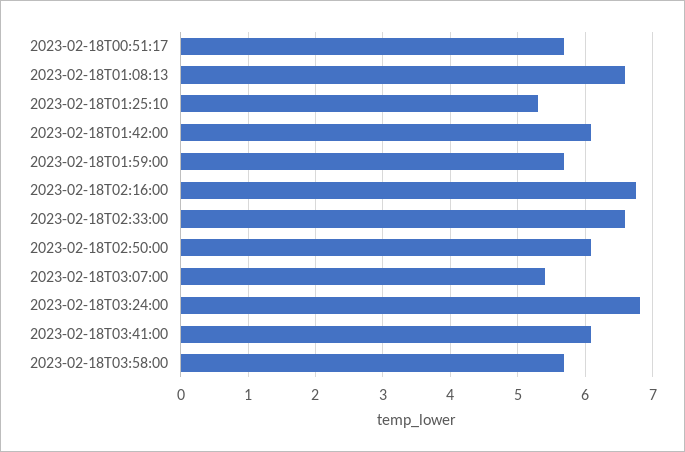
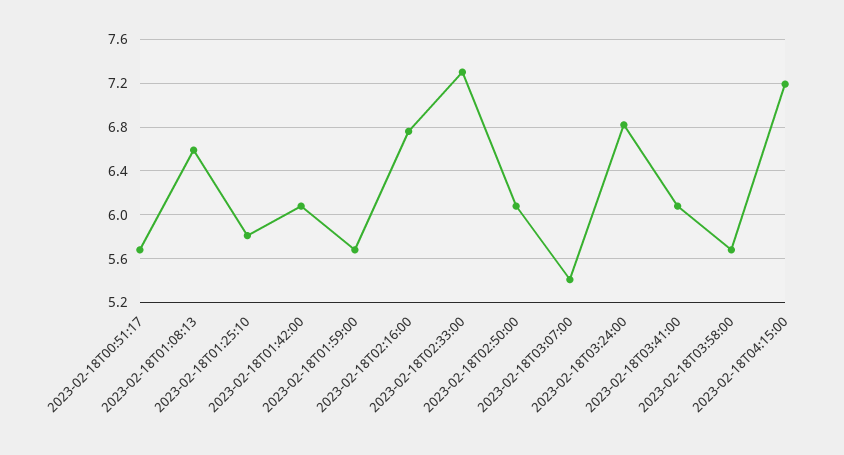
2023-02-18T01:25:10: 5.3 -> 5.8
2023-02-18T02:33:00: 6.6 -> 7.3
2023-02-18T04:15:00: none -> 7.2

